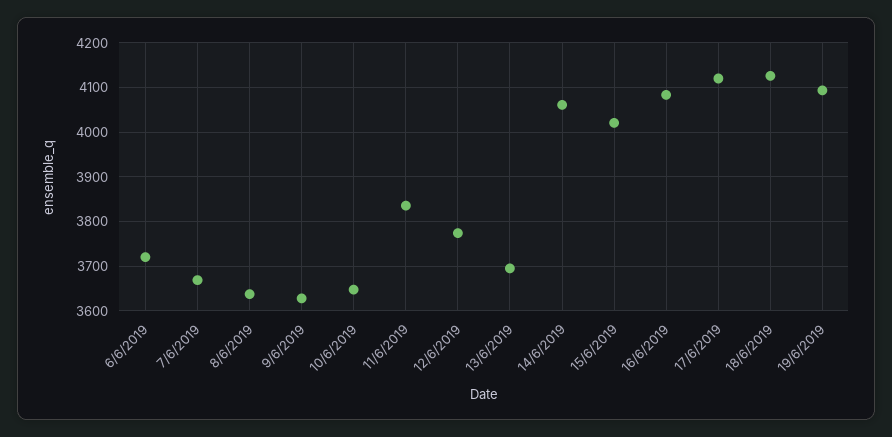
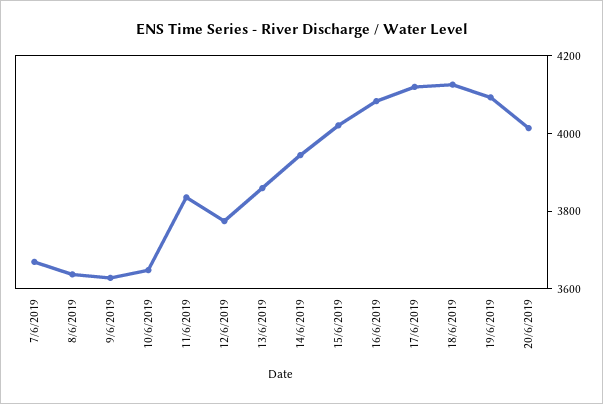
6/6/2019: 3720 -> none
13/6/2019: 3700 -> 3850
14/6/2019: 4060 -> 3950
20/6/2019: none -> 4000

